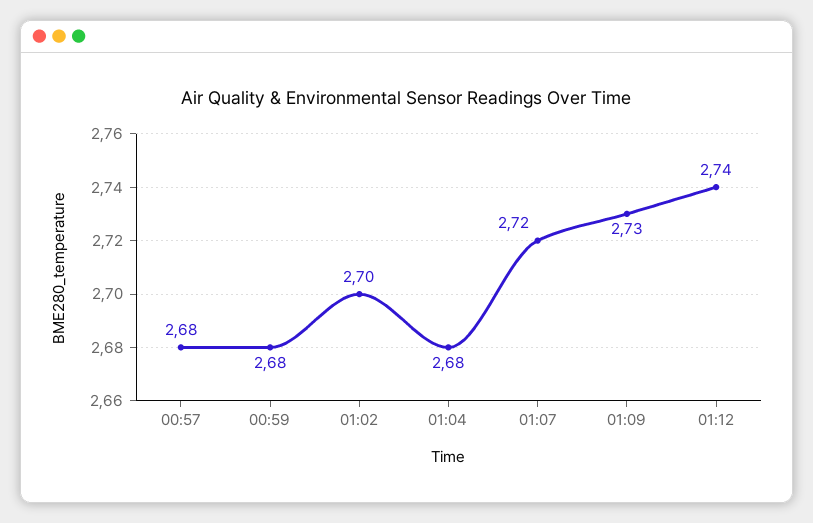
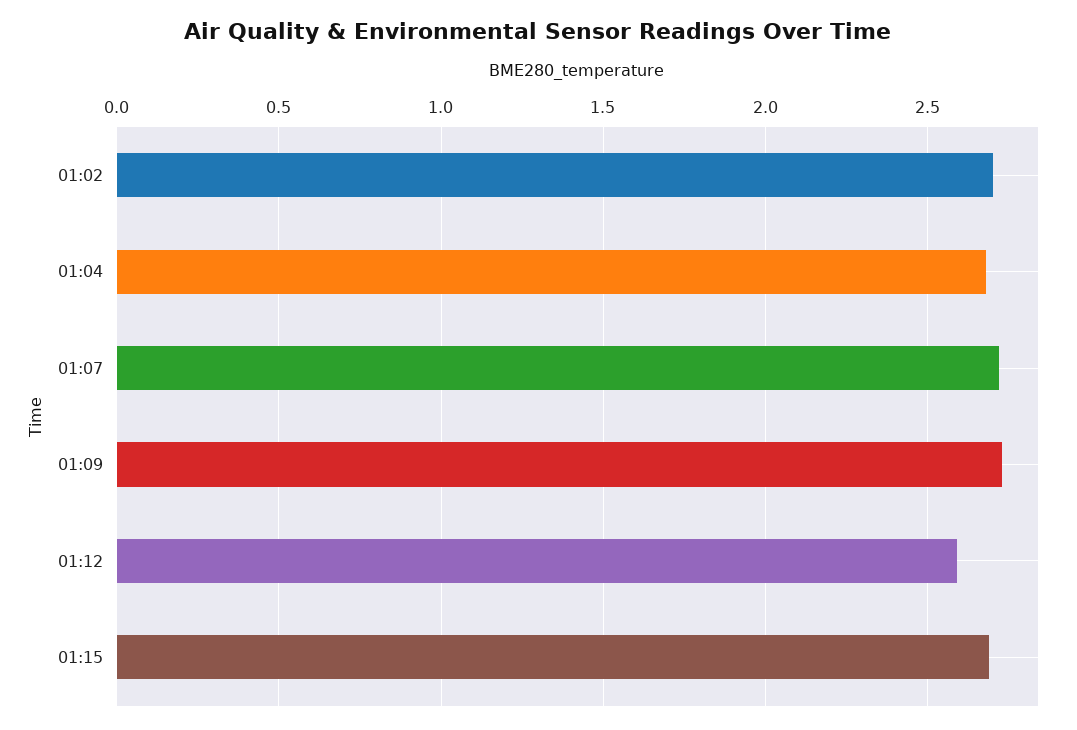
00:57: 2.68 -> none
00:59: 2.68 -> none
01:12: 2.74 -> 2.6
01:15: none -> 2.7

